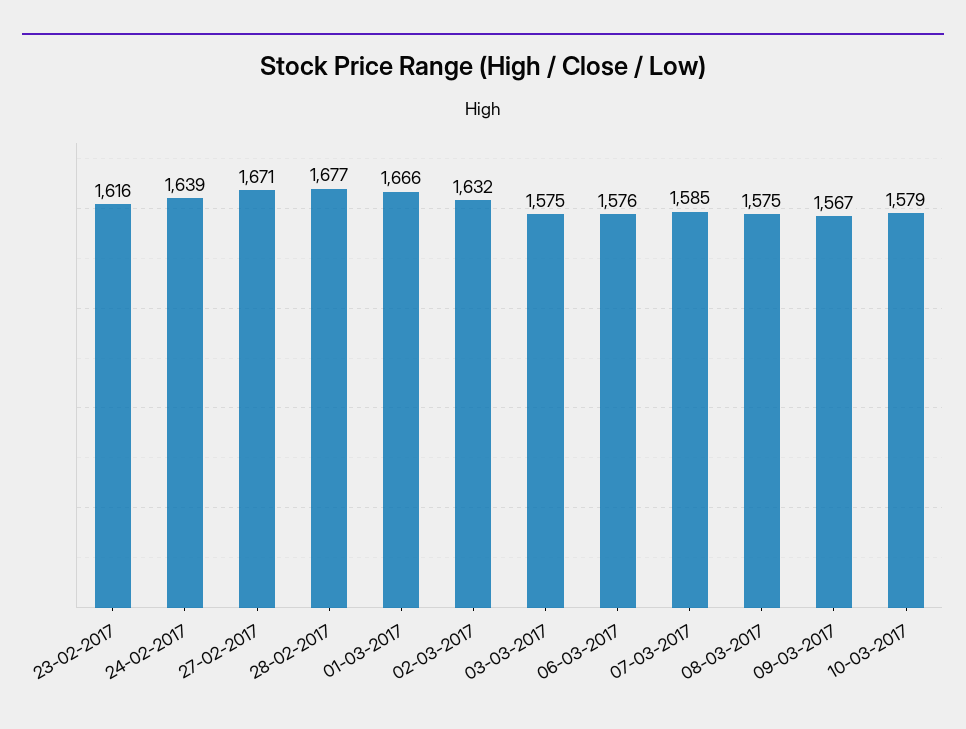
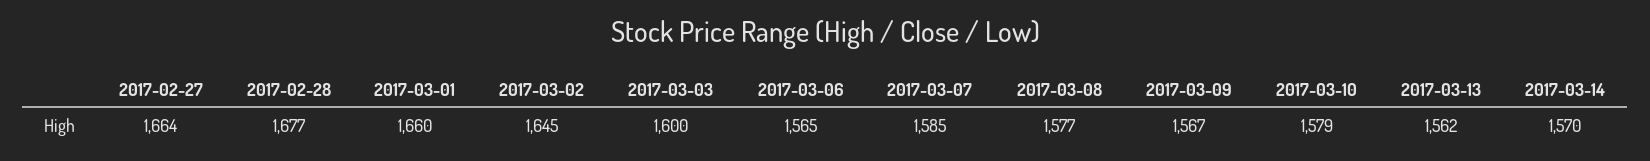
23-02-2017: 1616 -> none
24-02-2017: 1639 -> none
27-02-2017: 1671 -> 1664
01-03-2017: 1666 -> 1660
02-03-2017: 1632 -> 1645
03-03-2017: 1575 -> 1600
06-03-2017: 1576 -> 1565
08-03-2017: 1575 -> 1577
2017-03-13: none -> 1562
2017-03-14: none -> 1570

